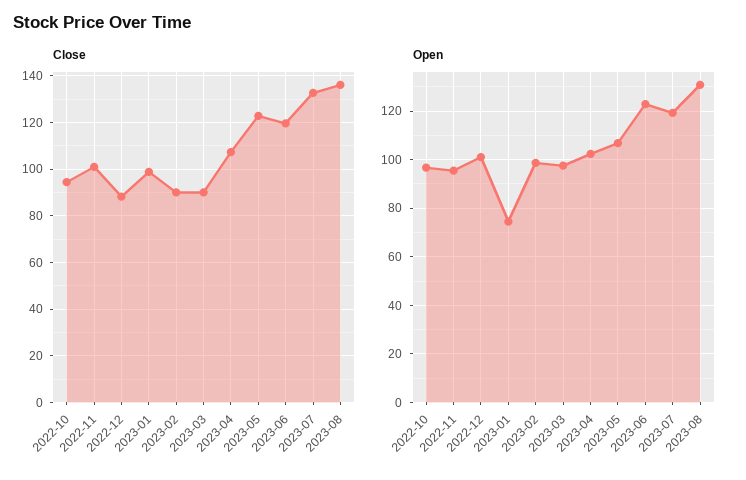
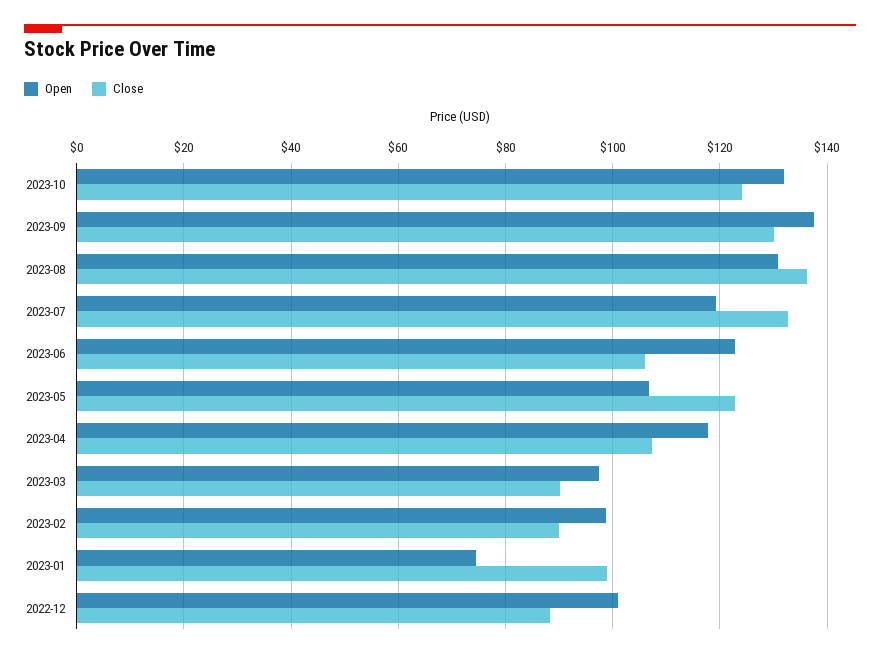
Close, 2022-10: 95 -> none
Close, 2022-11: 100 -> none
Close, 2023-06: 120 -> 106
Open, 2022-10: 97.5 -> none
Open, 2022-11: 95 -> none
Open, 2023-04: 102.5 -> 118
Open, 2023-10: none -> 132
Close, 2023-10: none -> 124
Open, 2023-09: none -> 138
Close, 2023-09: none -> 130

